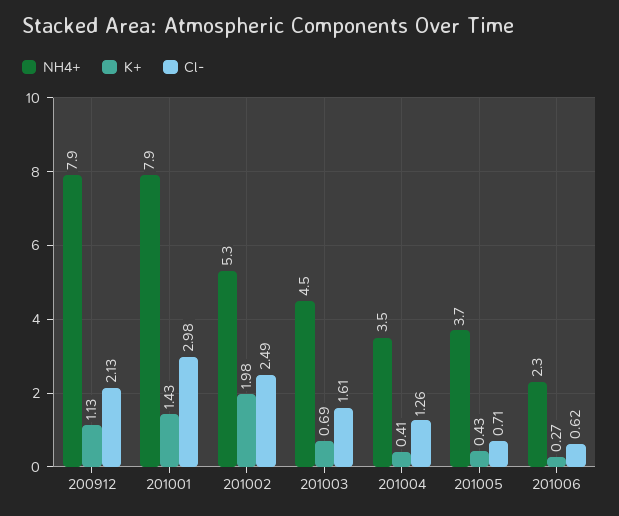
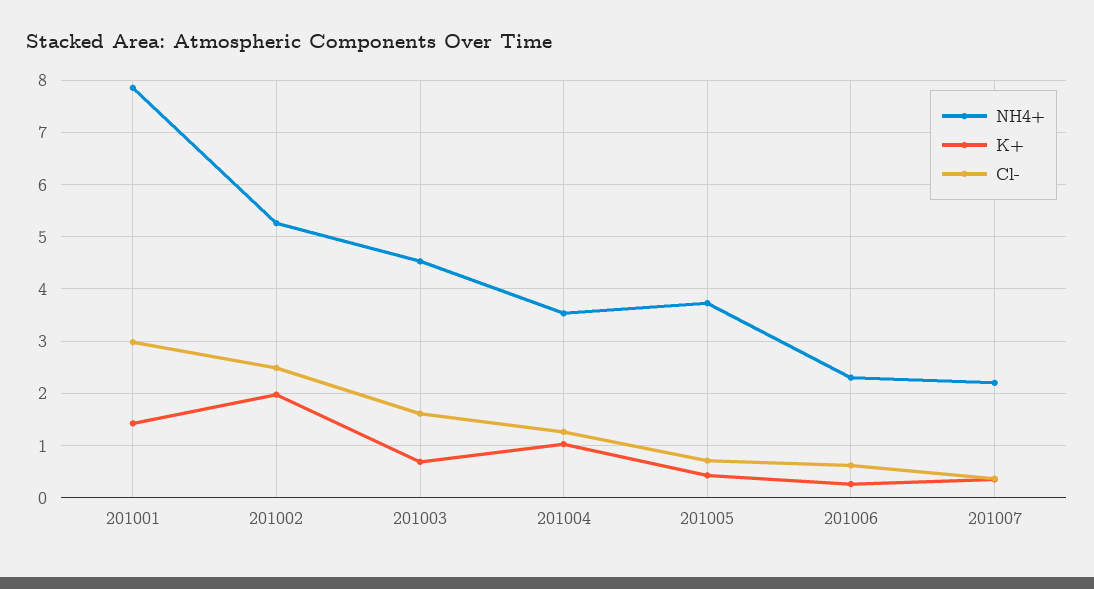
NH4+, 200912: 7.9 -> none
K+, 200912: 1.13 -> none
Cl-, 200912: 2.13 -> none
K+, 201004: 0.41 -> 1
NH4+, 201007: none -> 2.2
K+, 201007: none -> 0.4
Cl-, 201007: none -> 0.4

